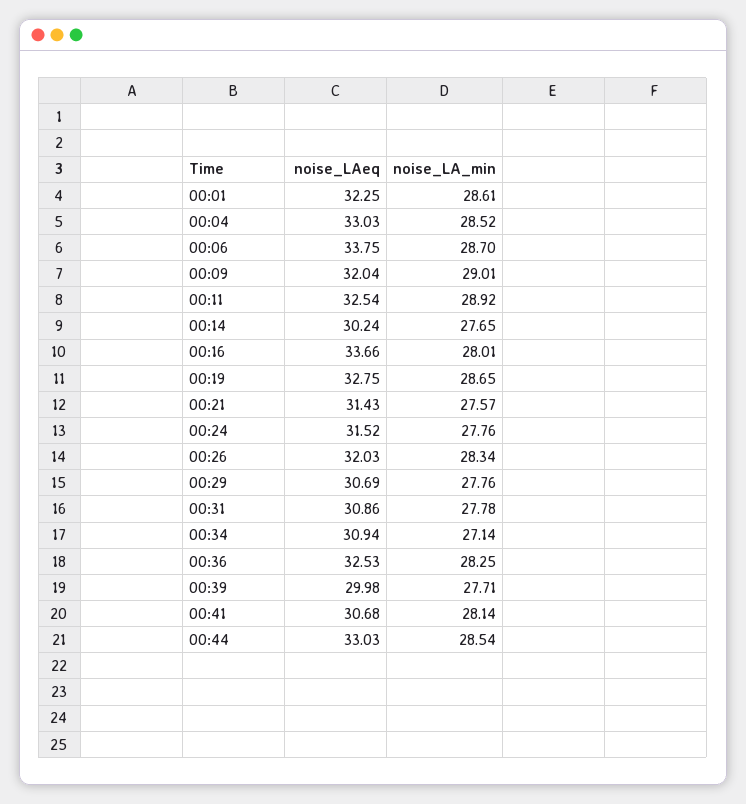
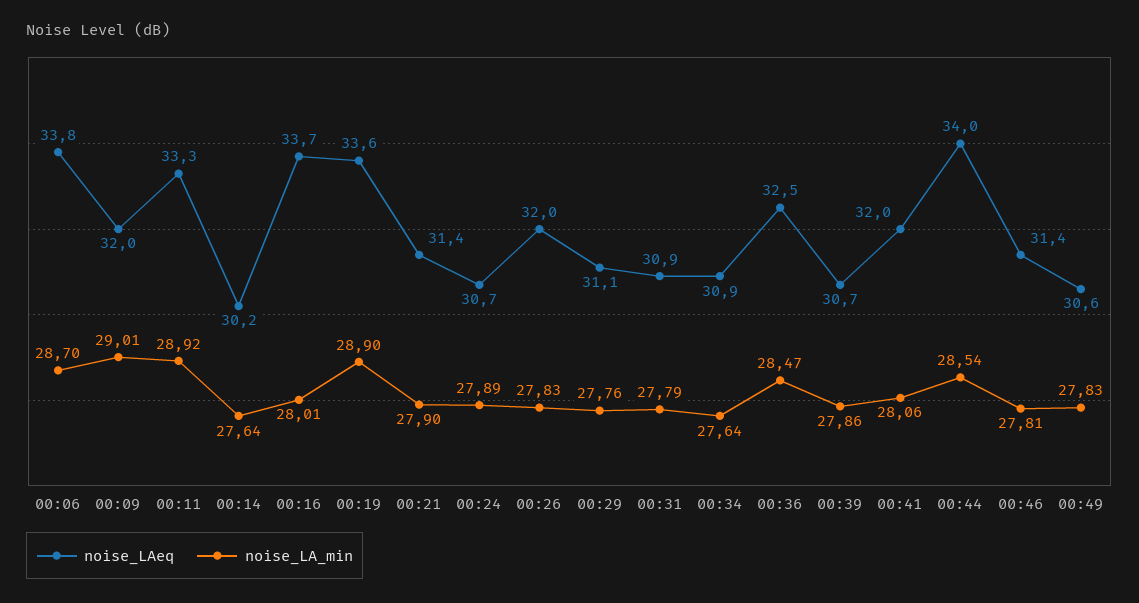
noise_LAeq, 00:01: 32.25 -> none
noise_LA_min, 00:01: 28.61 -> none
noise_LAeq, 00:04: 33.03 -> none
noise_LA_min, 00:04: 28.52 -> none
noise_LAeq, 00:11: 32.54 -> 33.3
noise_LA_min, 00:14: 27.65 -> 27.64
noise_LAeq, 00:19: 32.75 -> 33.6
noise_LA_min, 00:19: 28.65 -> 28.9
noise_LA_min, 00:21: 27.57 -> 27.9
noise_LAeq, 00:24: 31.52 -> 30.7
noise_LA_min, 00:24: 27.76 -> 27.89
noise_LA_min, 00:26: 28.34 -> 27.83
noise_LAeq, 00:29: 30.69 -> 31.1
noise_LA_min, 00:31: 27.78 -> 27.79
noise_LA_min, 00:34: 27.14 -> 27.64
noise_LA_min, 00:36: 28.25 -> 28.47
noise_LAeq, 00:39: 29.98 -> 30.7
noise_LA_min, 00:39: 27.71 -> 27.86
noise_LAeq, 00:41: 30.68 -> 32
noise_LA_min, 00:41: 28.14 -> 28.06
noise_LAeq, 00:44: 33.03 -> 34
noise_LAeq, 00:46: none -> 31.4
noise_LA_min, 00:46: none -> 27.81
noise_LAeq, 00:49: none -> 30.6
noise_LA_min, 00:49: none -> 27.83

